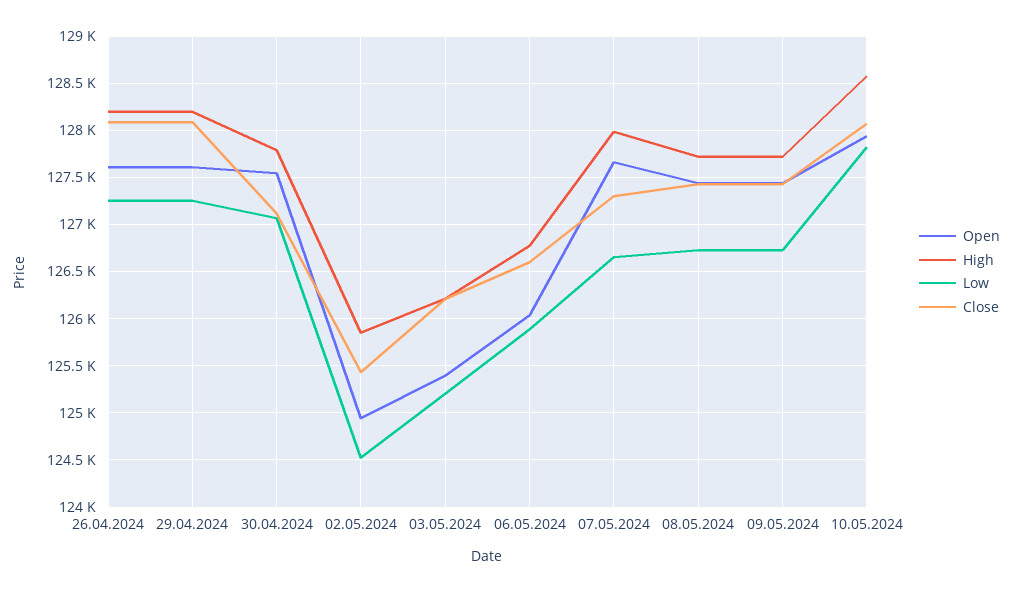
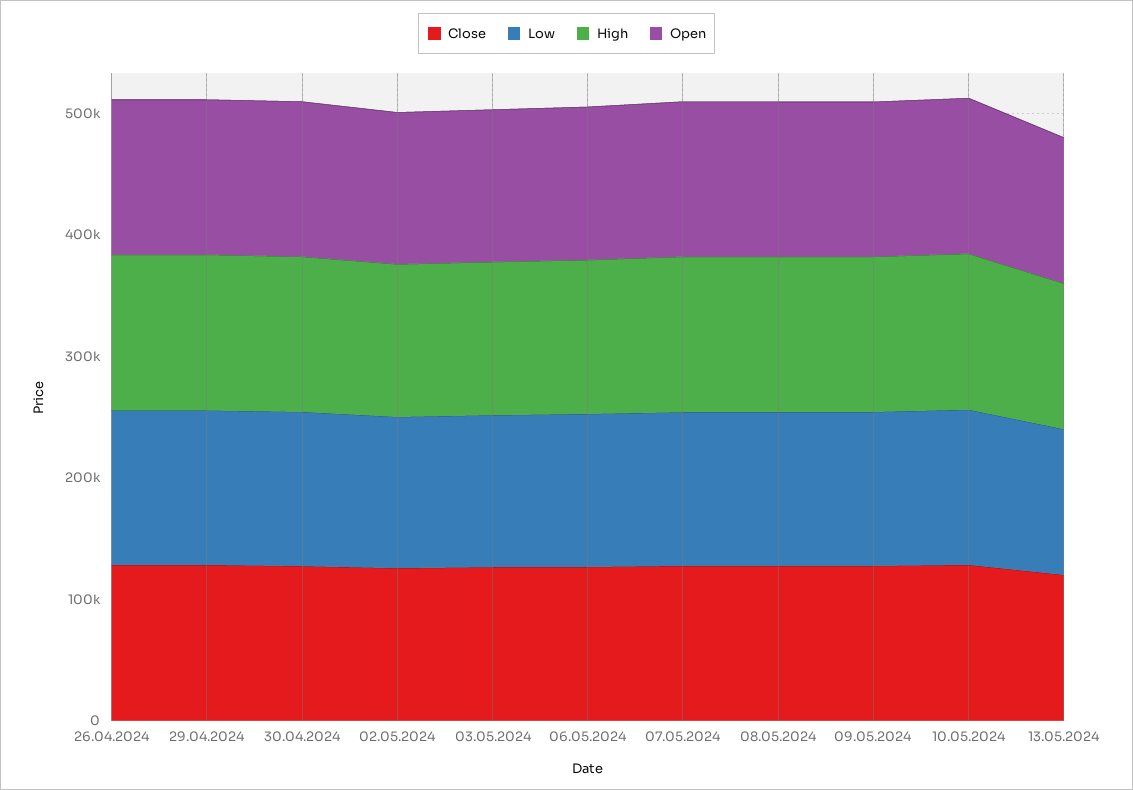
Close, 13.05.2024: none -> 120000
Low, 13.05.2024: none -> 120000
High, 13.05.2024: none -> 120000
Open, 13.05.2024: none -> 120000

